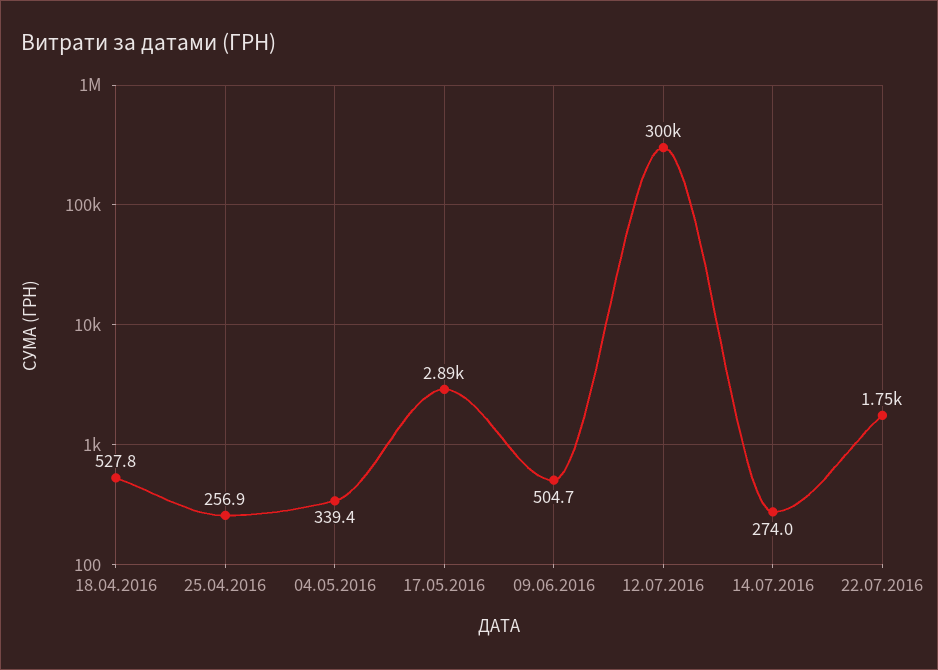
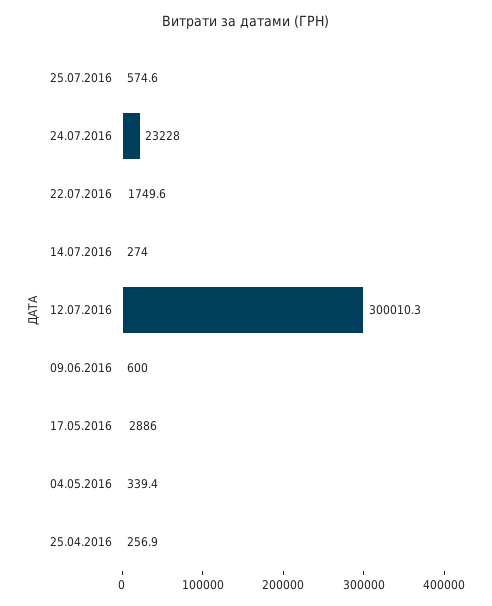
18.04.2016: 527.8 -> none
09.06.2016: 504.7 -> 600
25.07.2016: none -> 574.6
24.07.2016: none -> 23228

